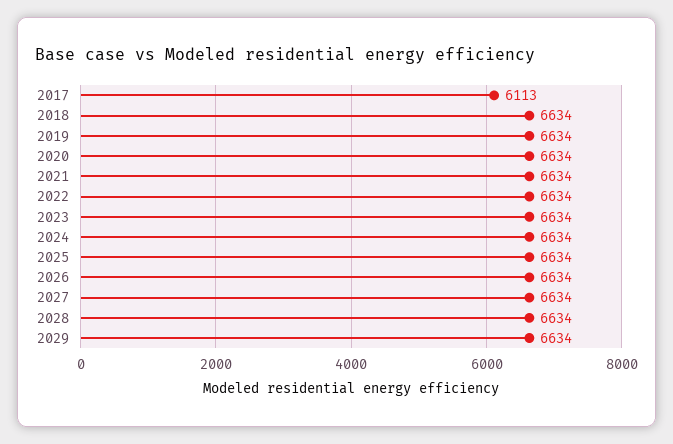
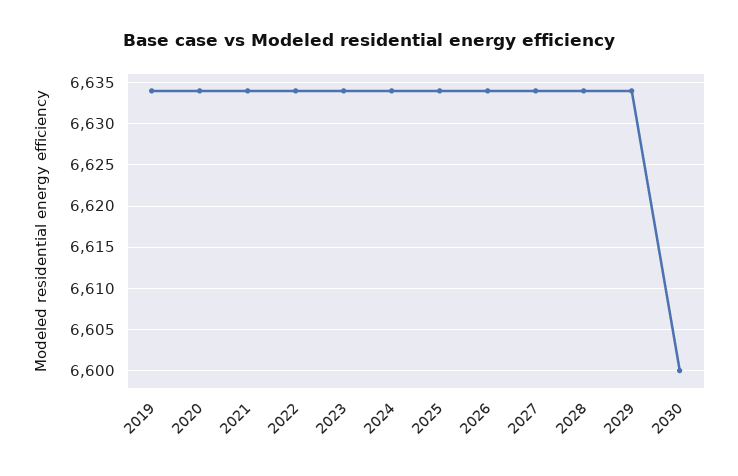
2017: 6113 -> none
2018: 6634 -> none
2030: none -> 6600

